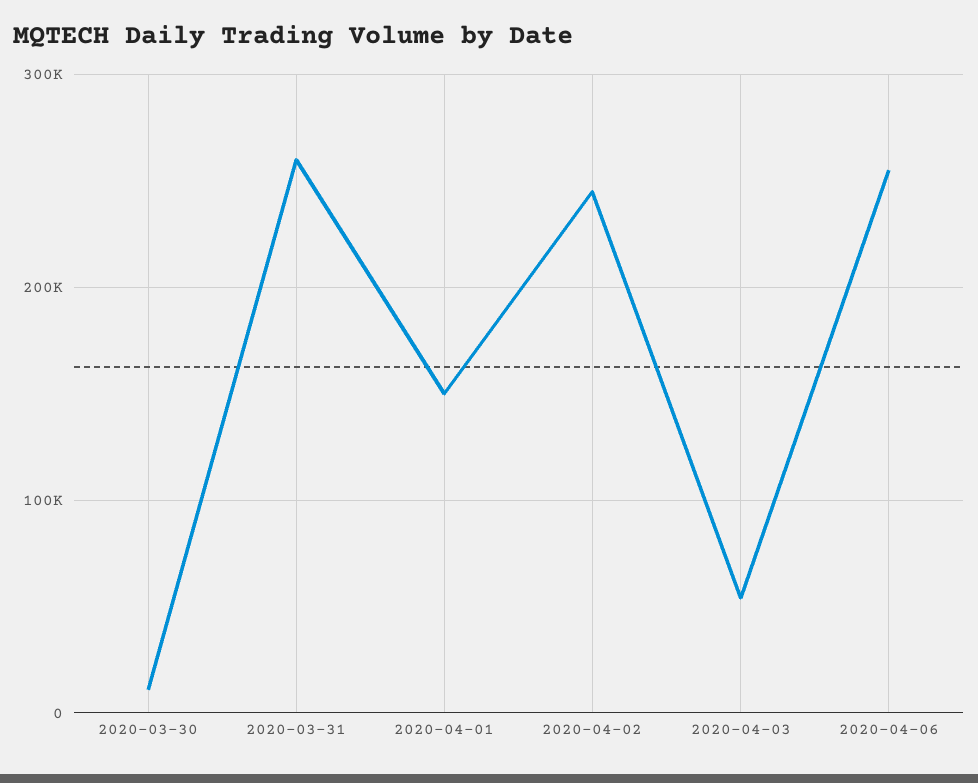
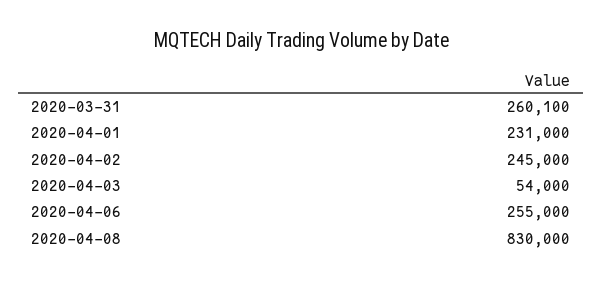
2020-03-30: 10000 -> none
2020-04-01: 150000 -> 231000
2020-04-08: none -> 830000

